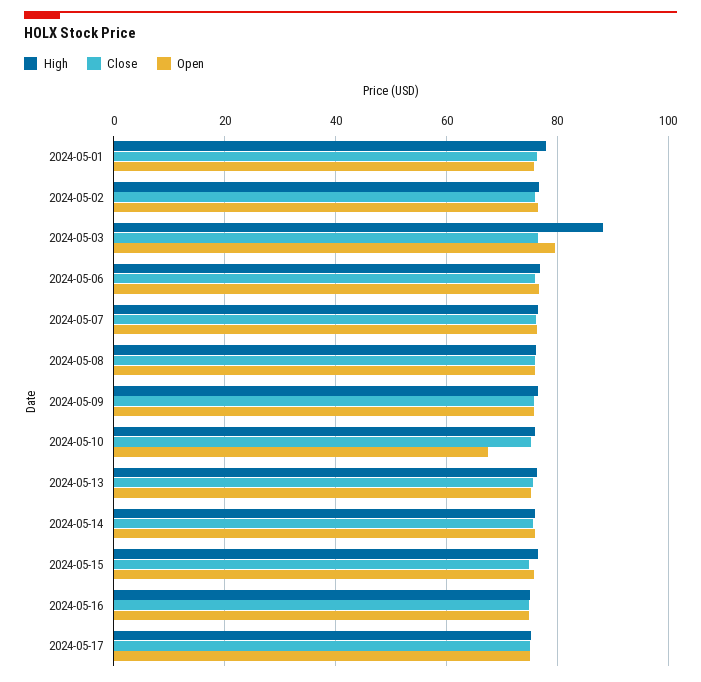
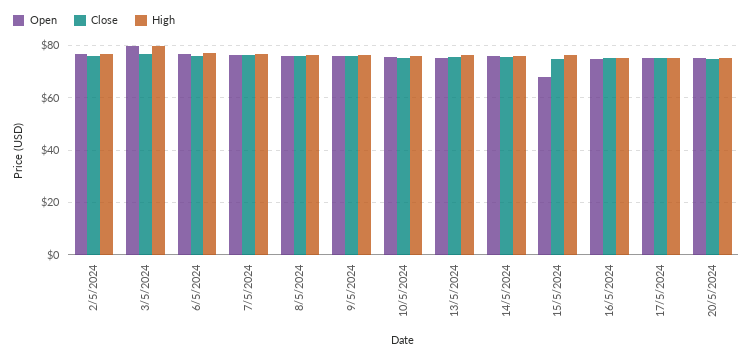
High, 2024-05-01: 78 -> none
Close, 2024-05-01: 76 -> none
Open, 2024-05-01: 76 -> none
High, 2024-05-03: 88 -> 80
Open, 2024-05-10: 68 -> 75
Open, 2024-05-15: 76 -> 67.5
Open, 20/5/2024: none -> 75
Close, 20/5/2024: none -> 75
High, 20/5/2024: none -> 75

